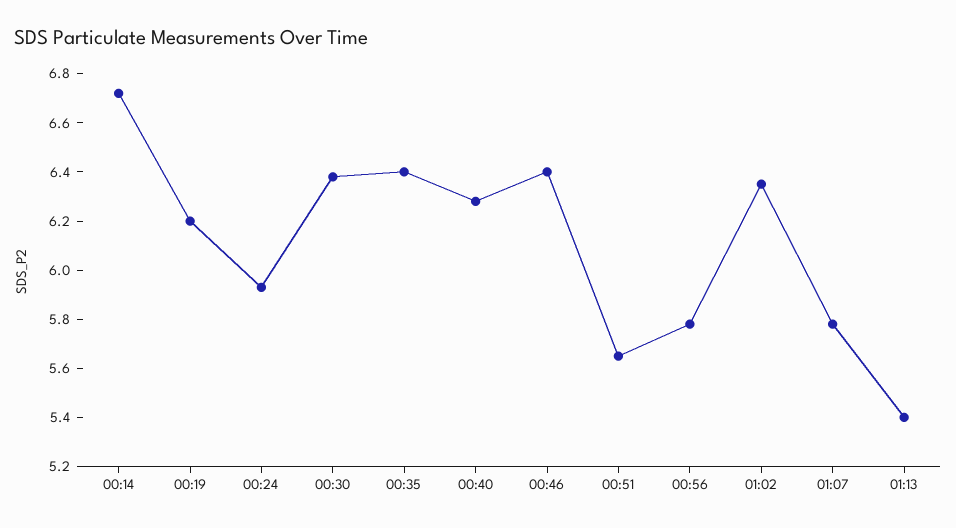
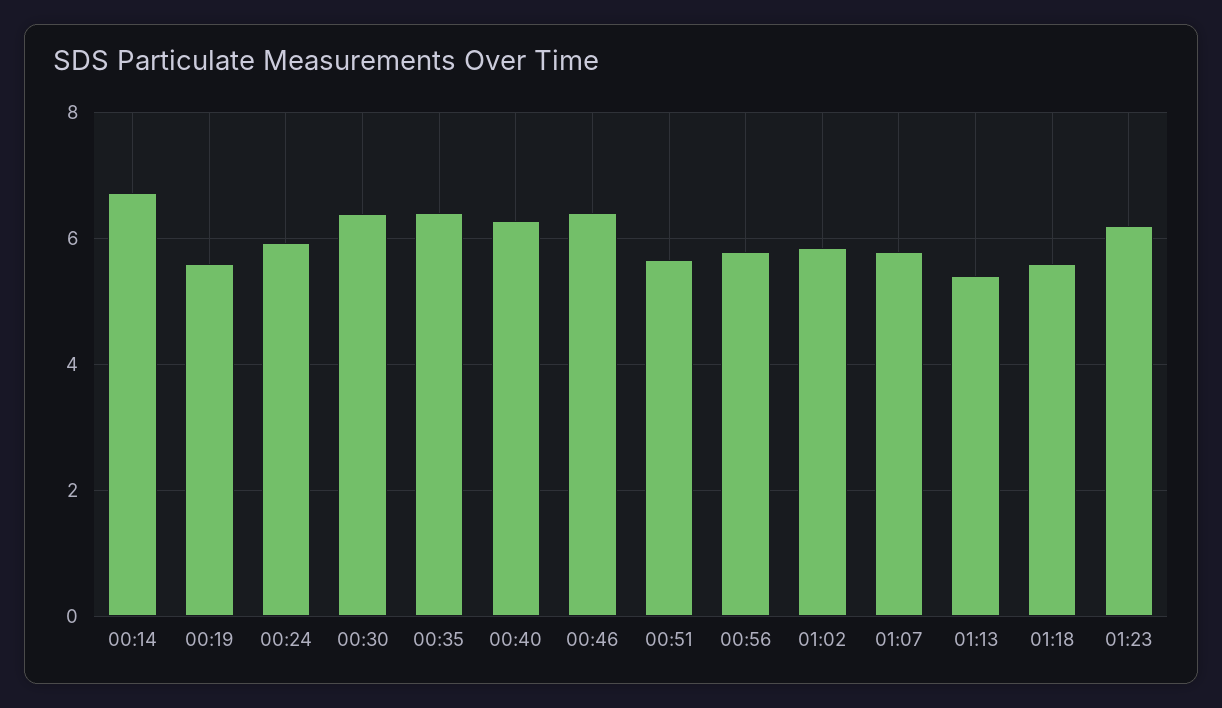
00:19: 6.2 -> 5.6
01:02: 6.35 -> 5.8
01:18: none -> 5.6
01:23: none -> 6.2

